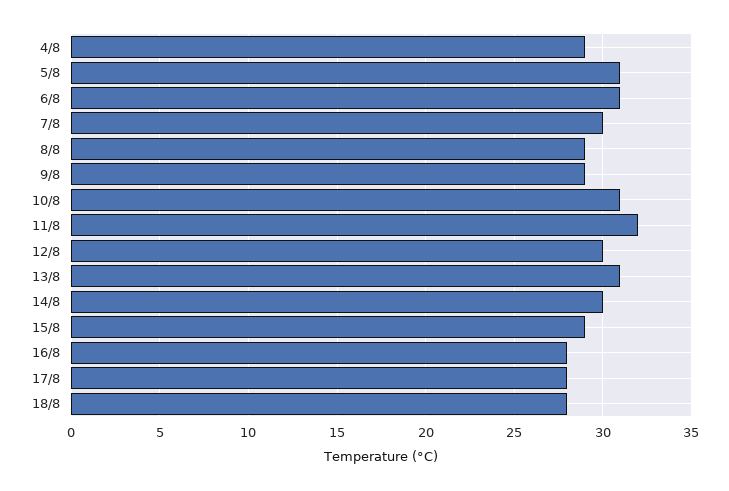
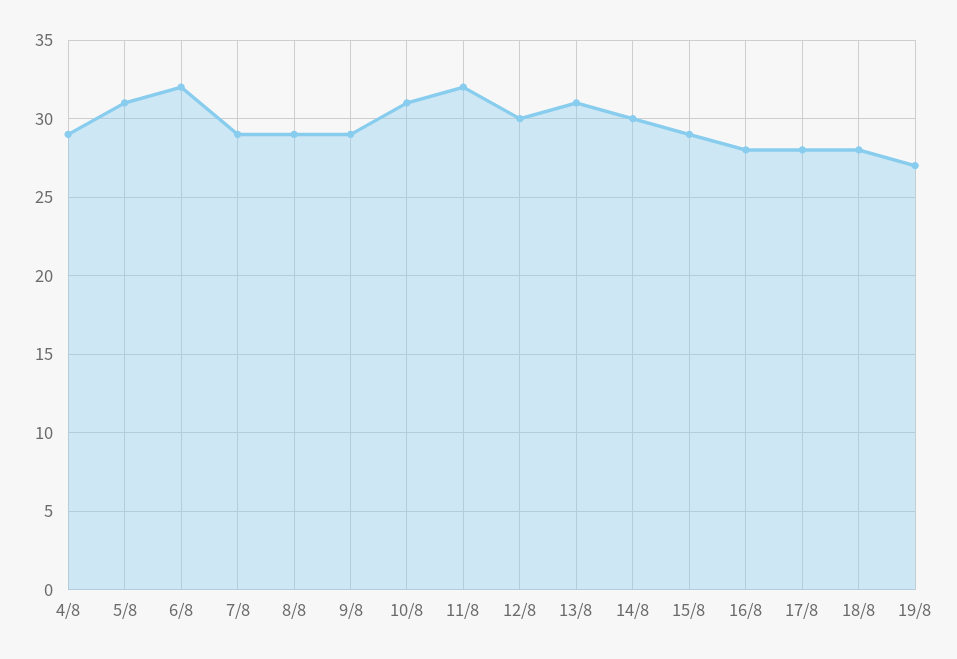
6/8: 31 -> 32
7/8: 30 -> 29
19/8: none -> 27

